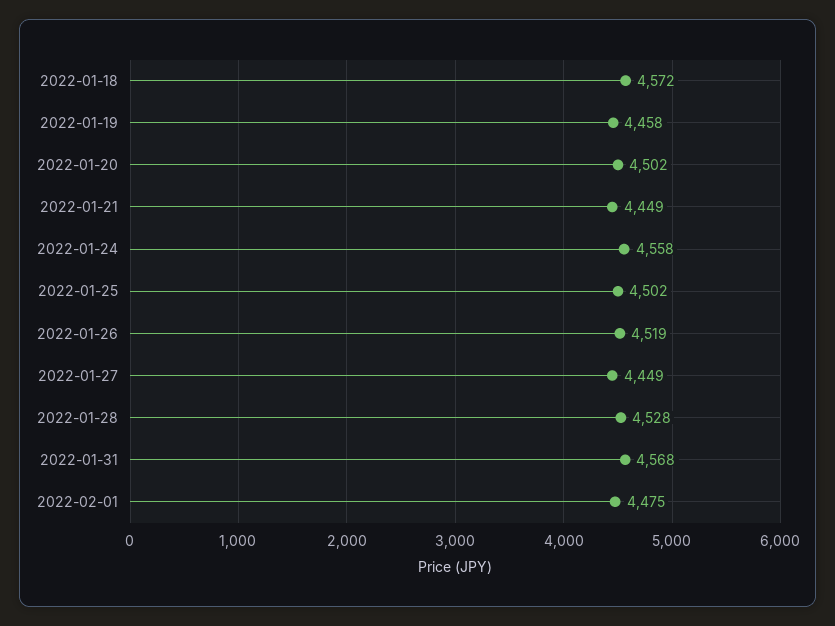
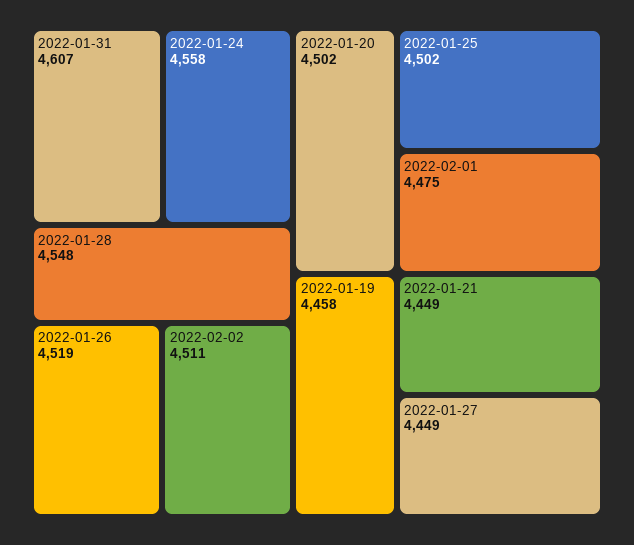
2022-01-18: 4572 -> none
2022-01-28: 4528 -> 4548
2022-01-31: 4568 -> 4607
2022-02-02: none -> 4511

